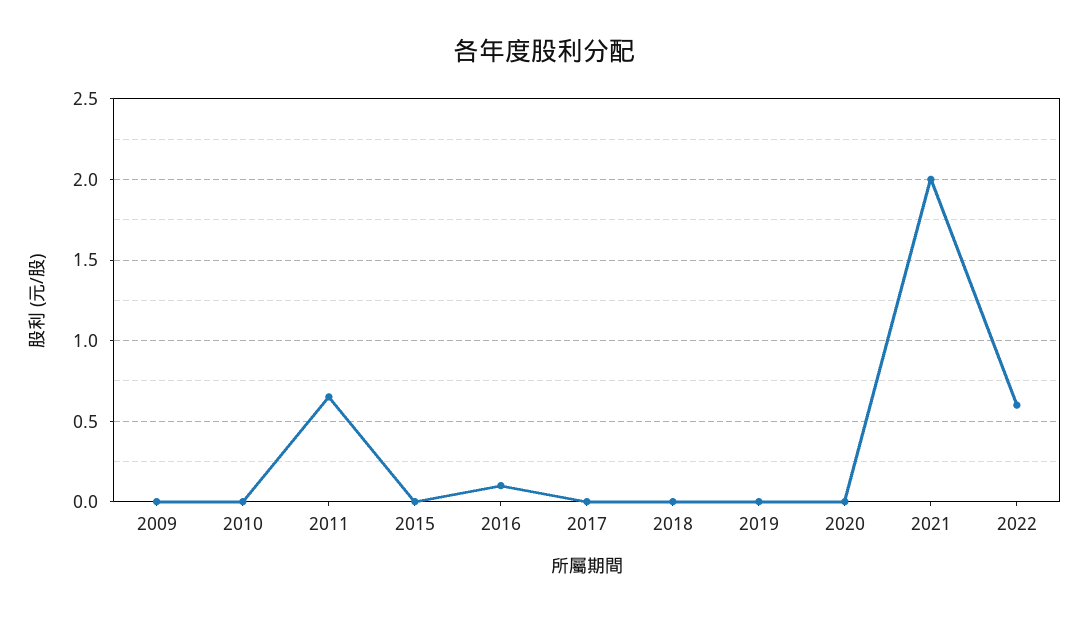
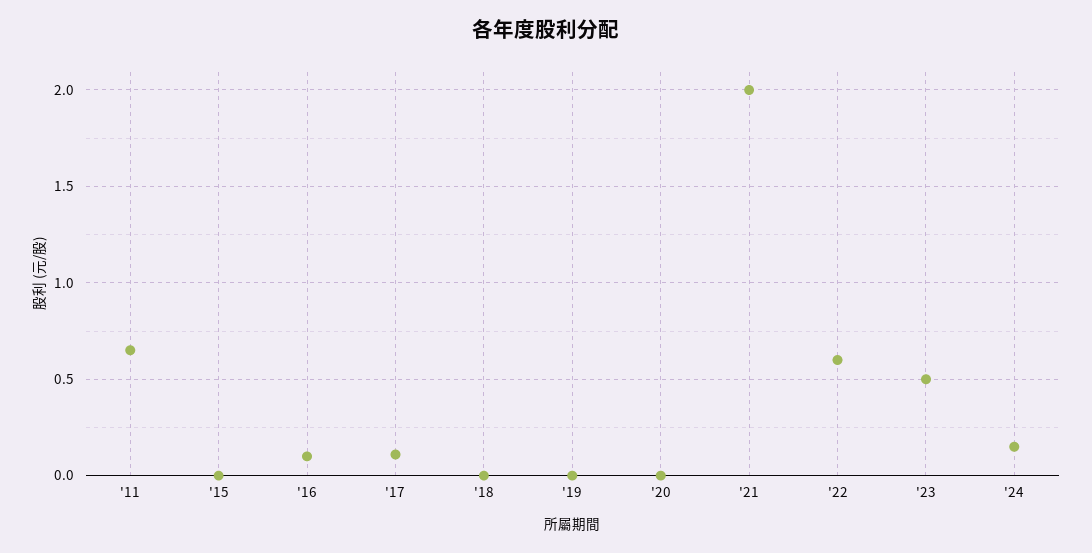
2009: 0 -> none
2010: 0 -> none
2017: 0 -> 0.1
'23: none -> 0.5
'24: none -> 0.15

